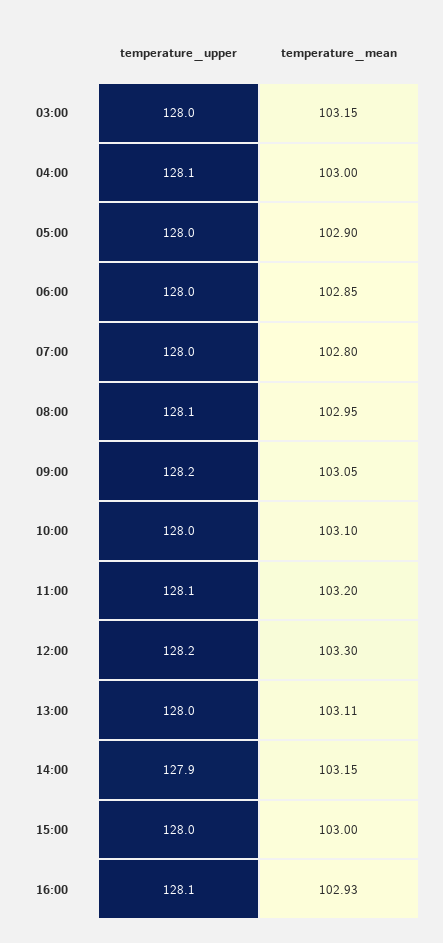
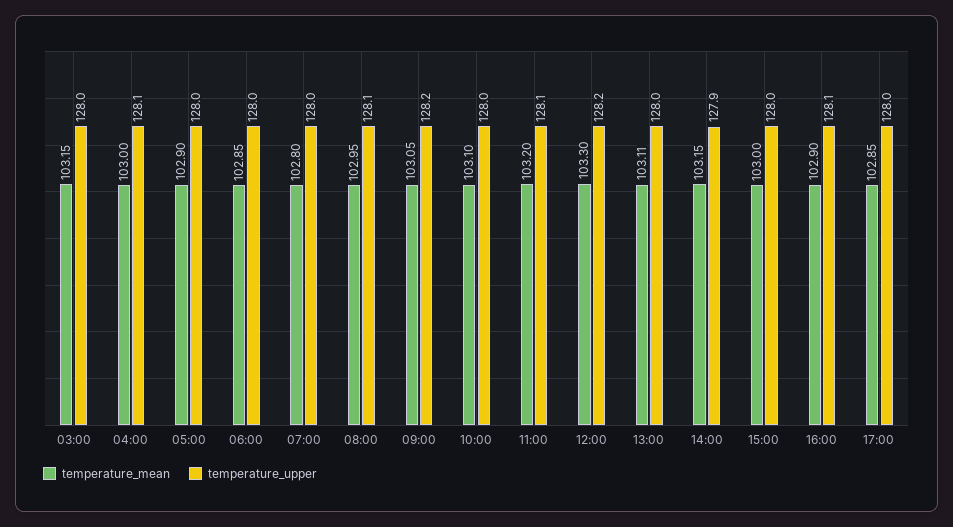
temperature_mean, 16:00: 102.93 -> 102.9
temperature_mean, 17:00: none -> 102.85
temperature_upper, 17:00: none -> 128

